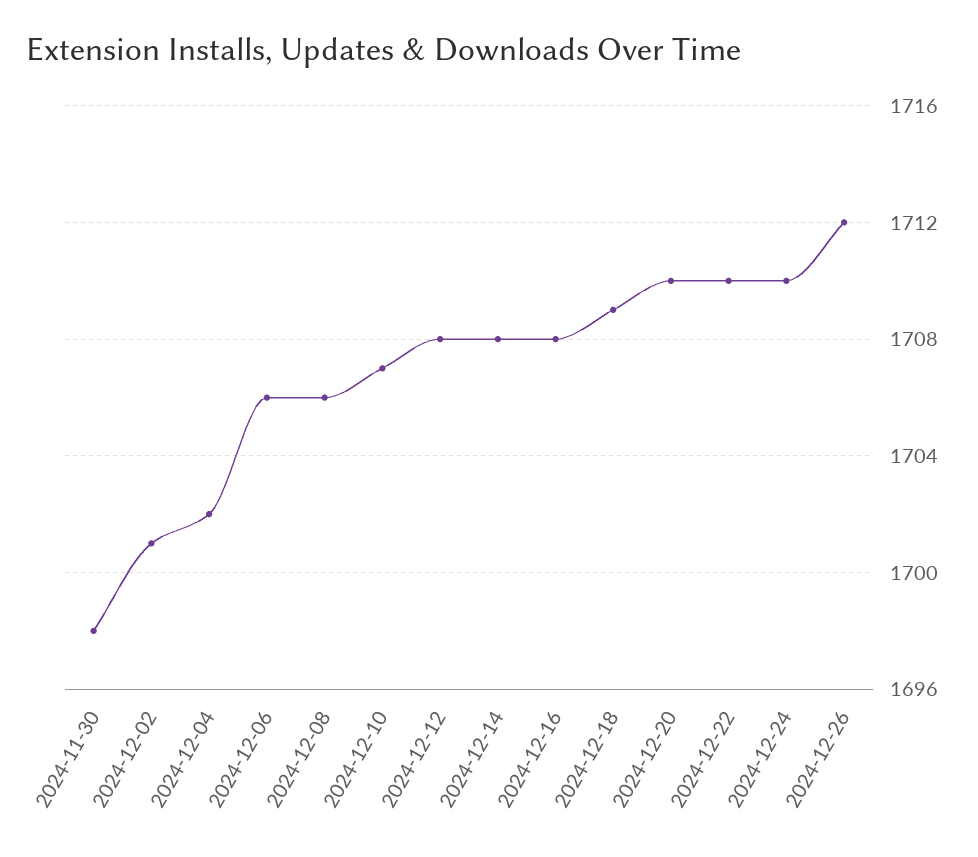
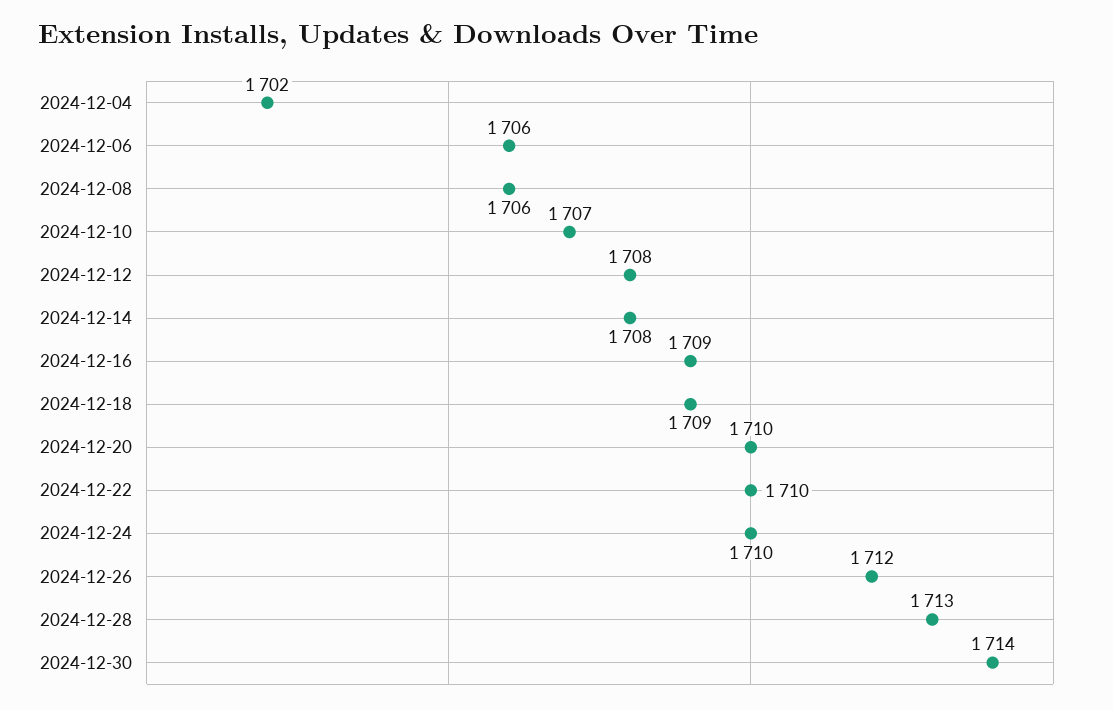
2024-11-30: 1698 -> none
2024-12-02: 1701 -> none
2024-12-16: 1708 -> 1709
2024-12-28: none -> 1713
2024-12-30: none -> 1714

